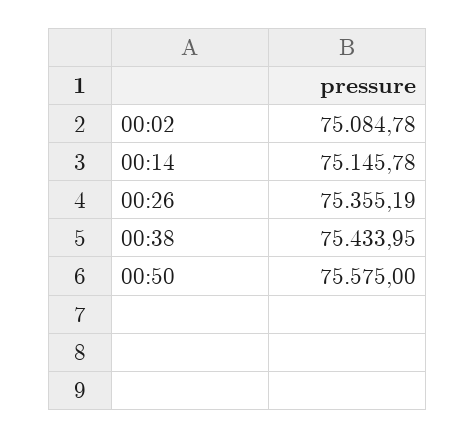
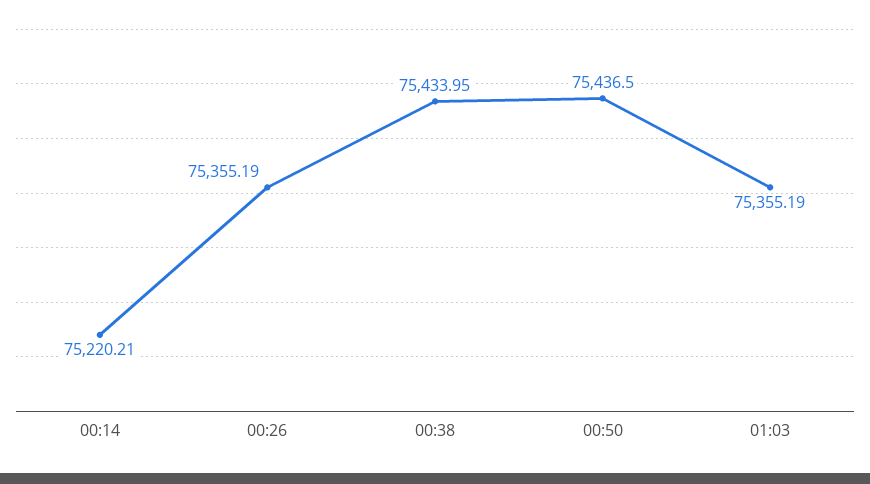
00:02: 75084.78 -> none
00:14: 75145.78 -> 75220.21
00:50: 75575 -> 75436.5
01:03: none -> 75355.19

